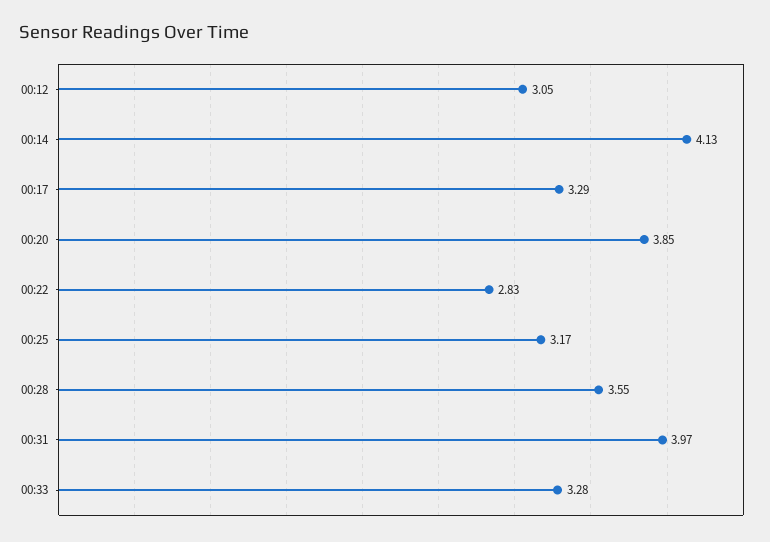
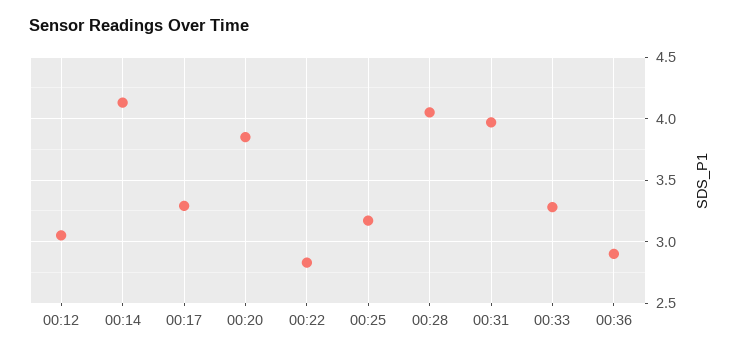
00:28: 3.55 -> 4.05
00:36: none -> 2.9

